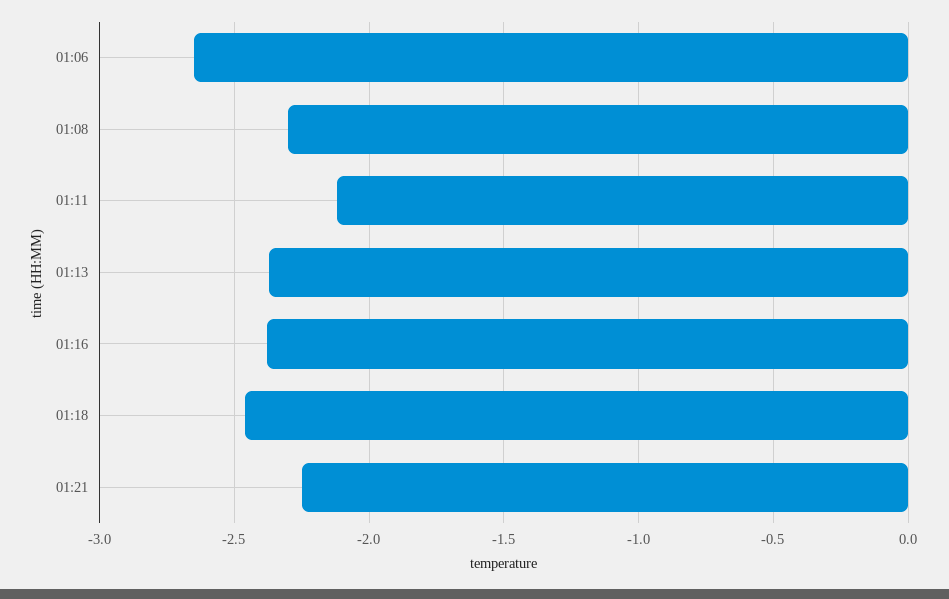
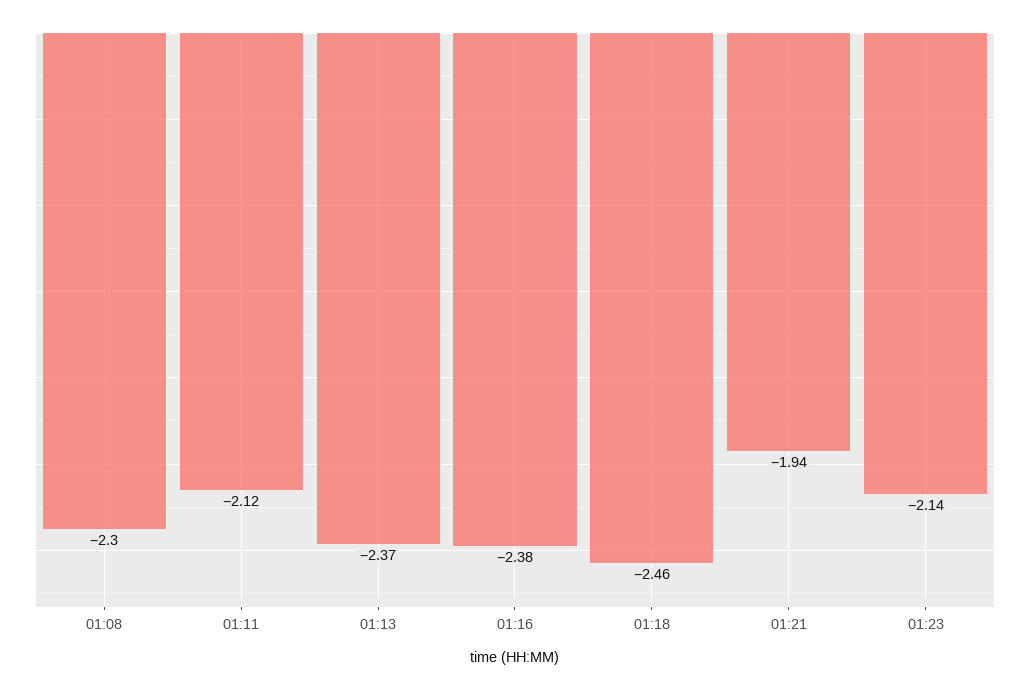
01:06: -2.65 -> none
01:21: -2.25 -> -1.94
01:23: none -> -2.14

